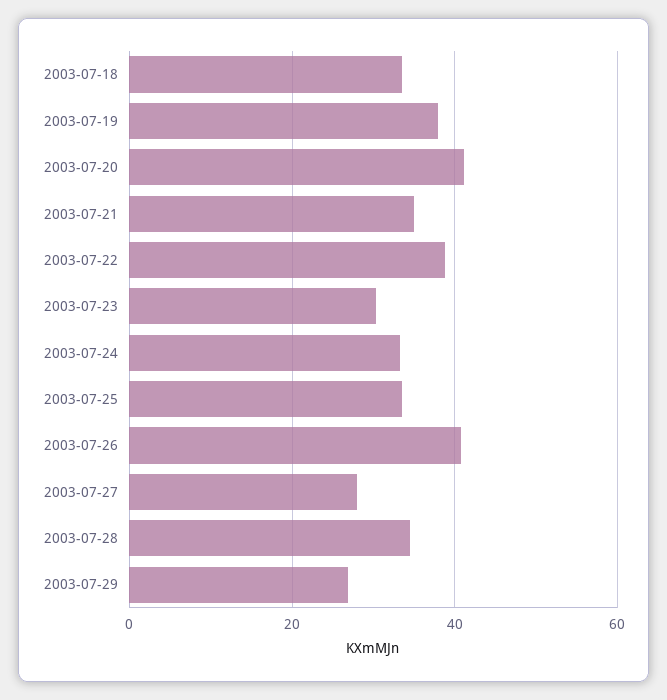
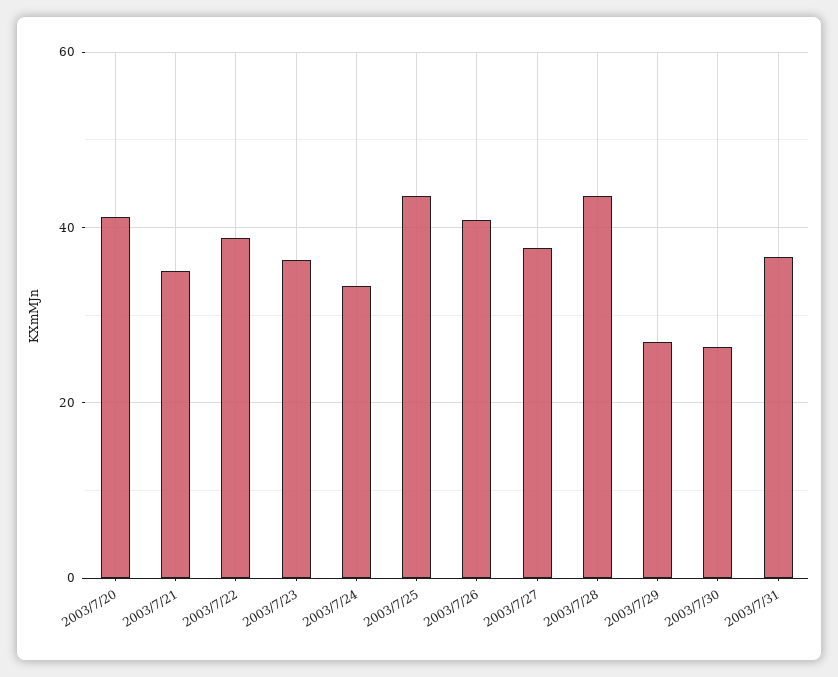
2003-07-18: 34 -> none
2003-07-19: 38 -> none
2003-07-23: 30 -> 36
2003-07-25: 34 -> 44
2003-07-27: 28 -> 38
2003-07-28: 34 -> 44
2003/7/30: none -> 26
2003/7/31: none -> 36

